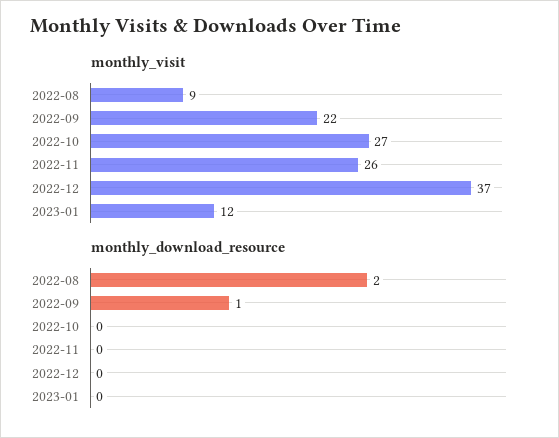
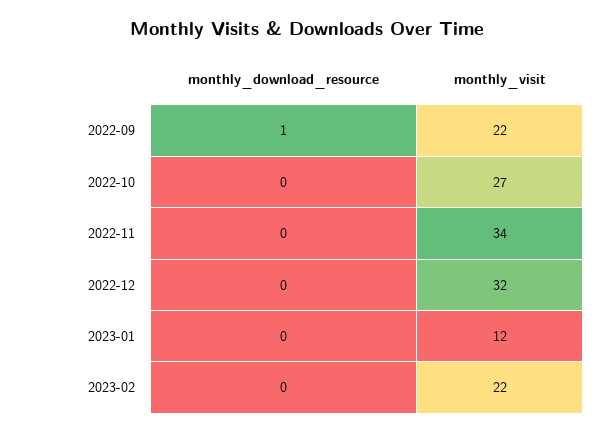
monthly_visit, 2022-08: 9 -> none
monthly_visit, 2022-11: 26 -> 34
monthly_visit, 2022-12: 37 -> 32
monthly_download_resource, 2022-08: 2 -> none
monthly_download_resource, 2023-02: none -> 0
monthly_visit, 2023-02: none -> 22

